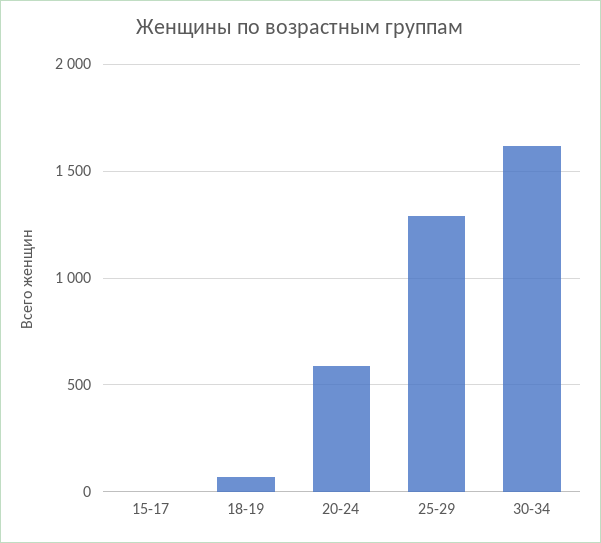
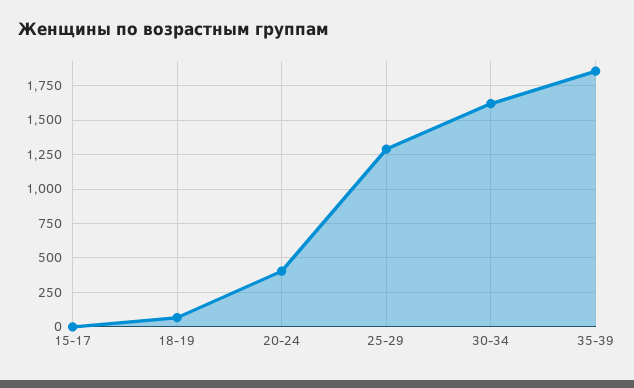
20-24: 600 -> 400
35-39: none -> 1850

